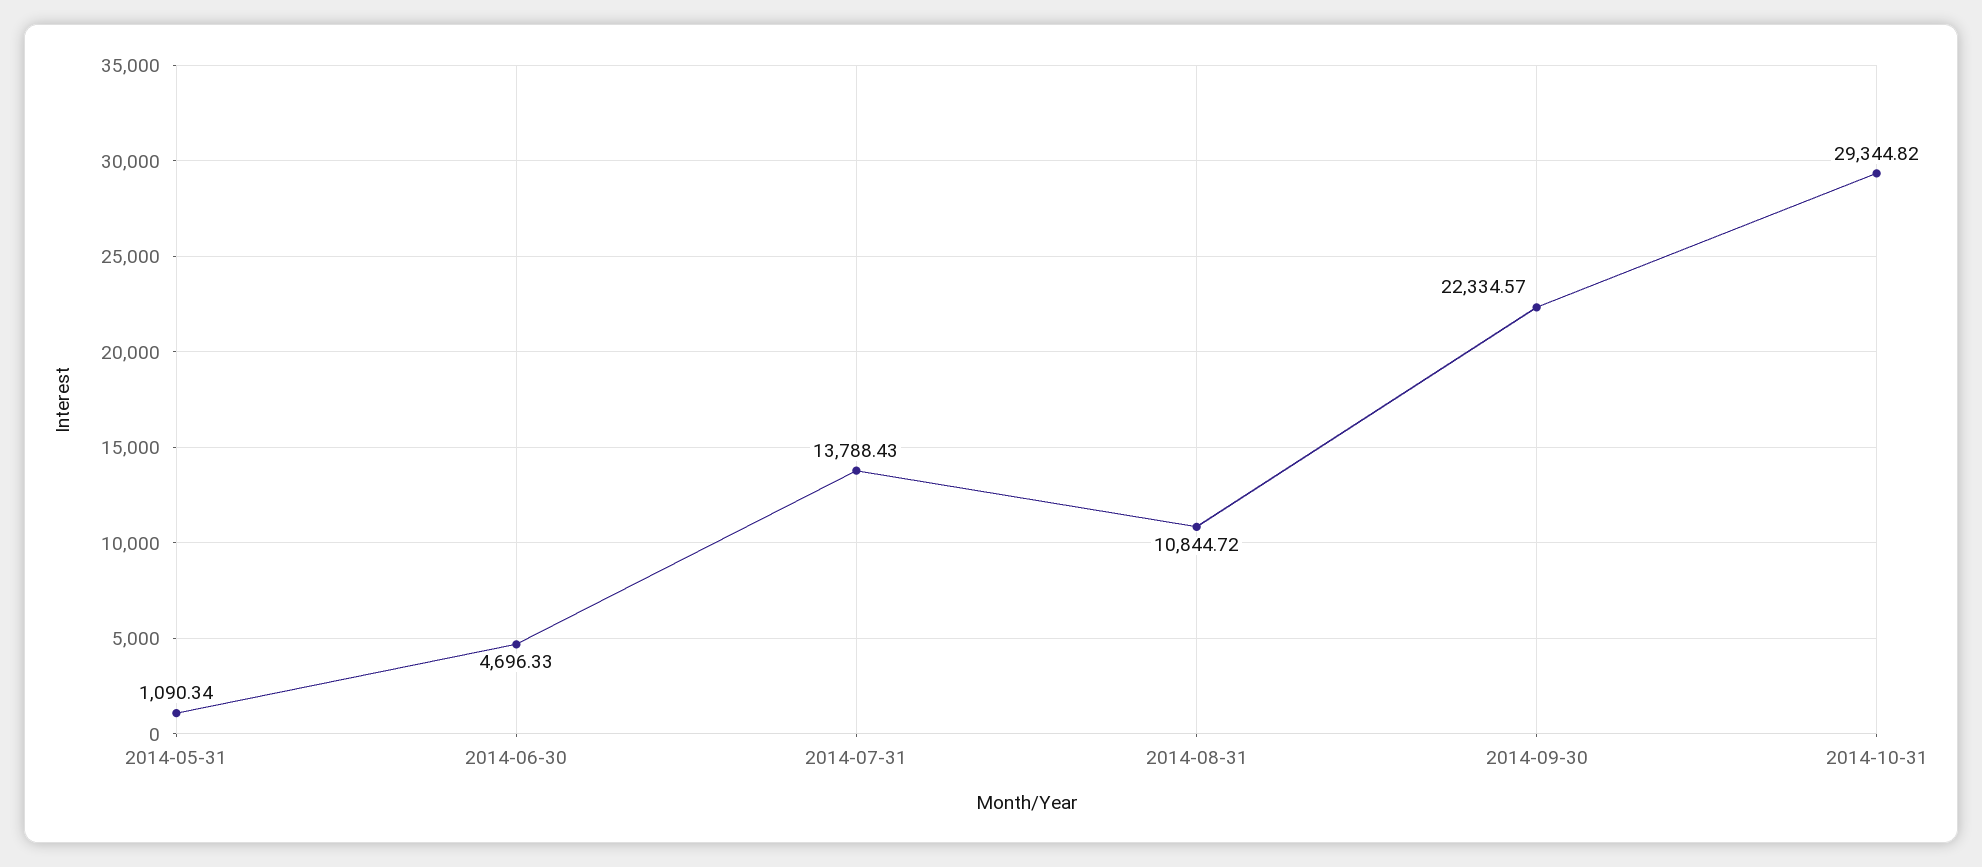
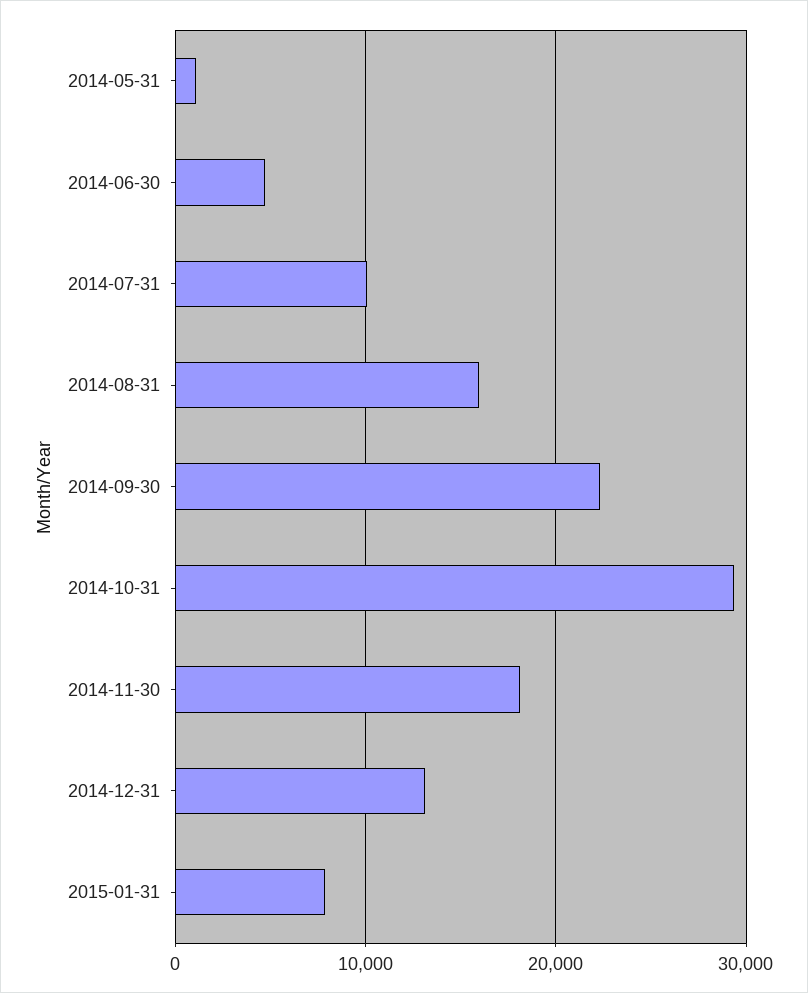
2014-07-31: 13788.43 -> 10000
2014-08-31: 10844.72 -> 16000
2014-11-30: none -> 18000
2014-12-31: none -> 13000
2015-01-31: none -> 8000

